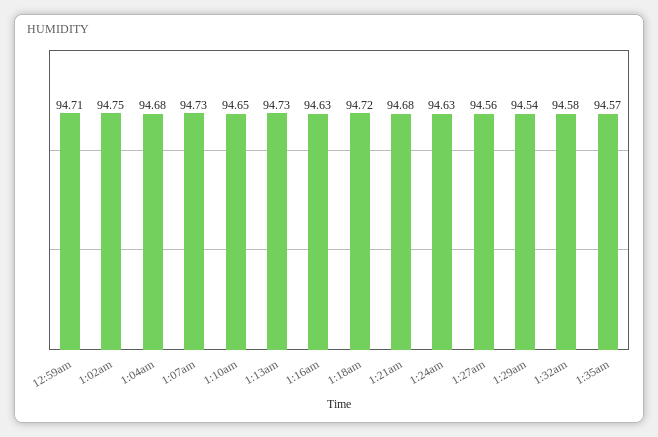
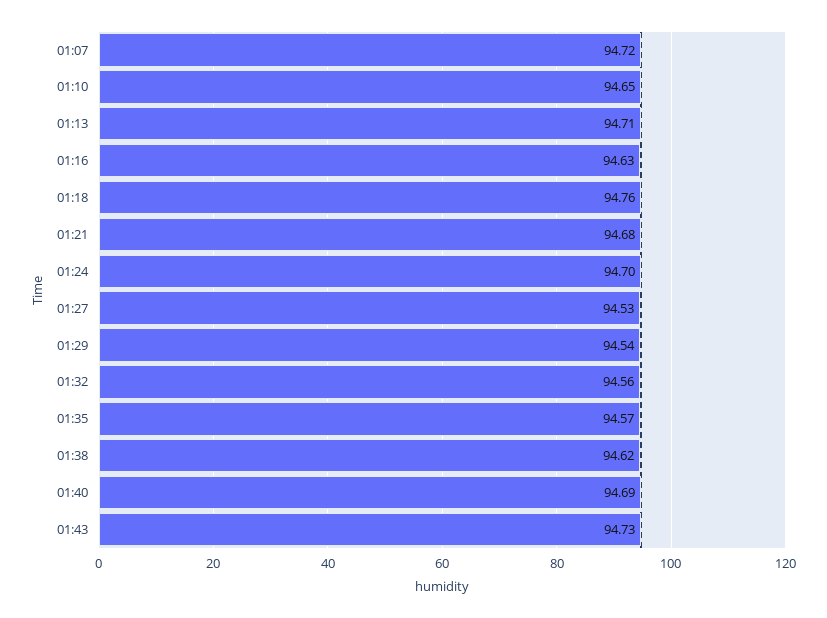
12:59am: 94.71 -> none
1:02am: 94.75 -> none
1:04am: 94.68 -> none
1:07am: 94.73 -> 94.72
1:13am: 94.73 -> 94.71
1:18am: 94.72 -> 94.76
1:24am: 94.63 -> 94.7
1:27am: 94.56 -> 94.53
1:32am: 94.58 -> 94.56
01:38: none -> 94.62
01:40: none -> 94.69
01:43: none -> 94.73

